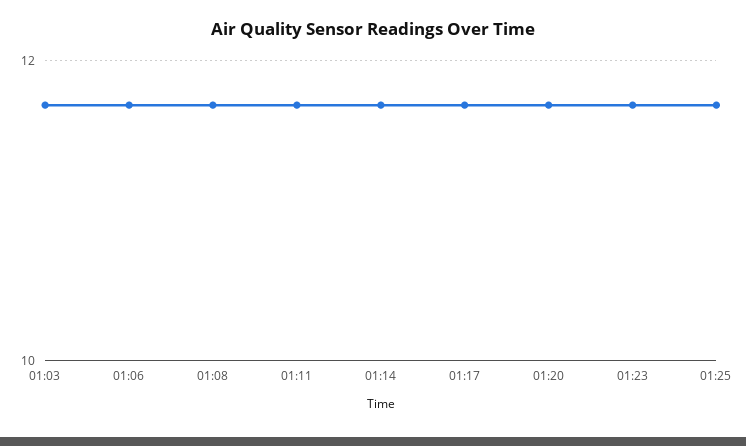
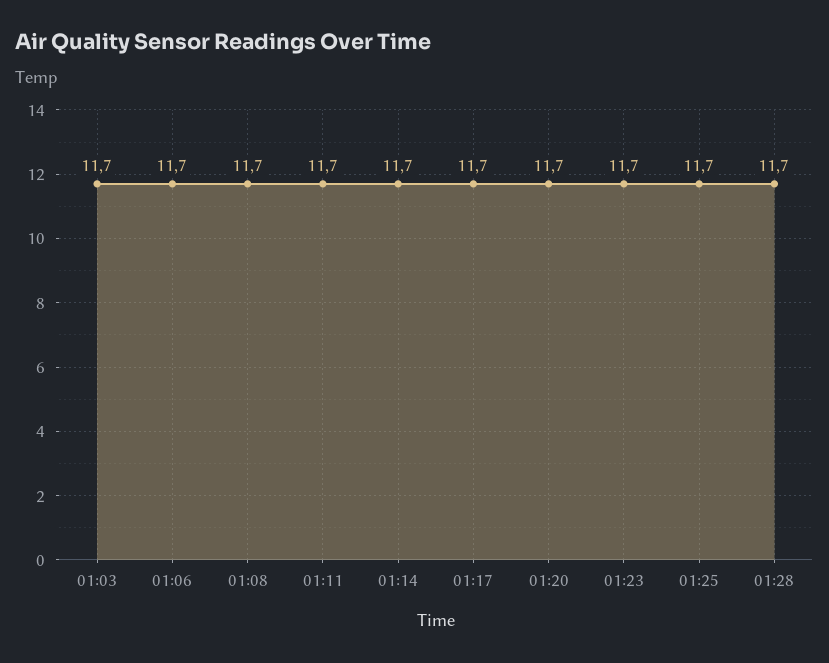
01:28: none -> 11.7

